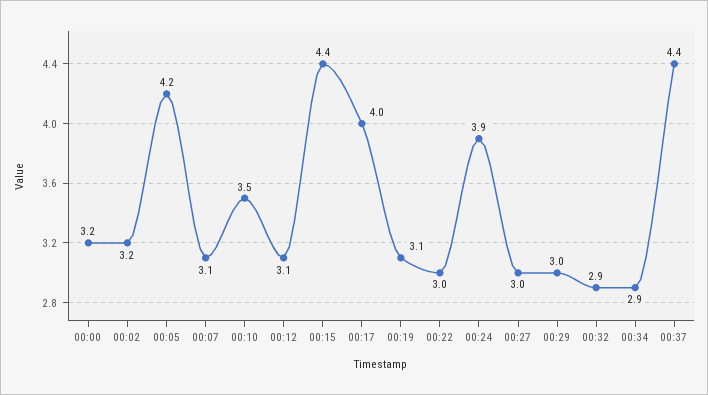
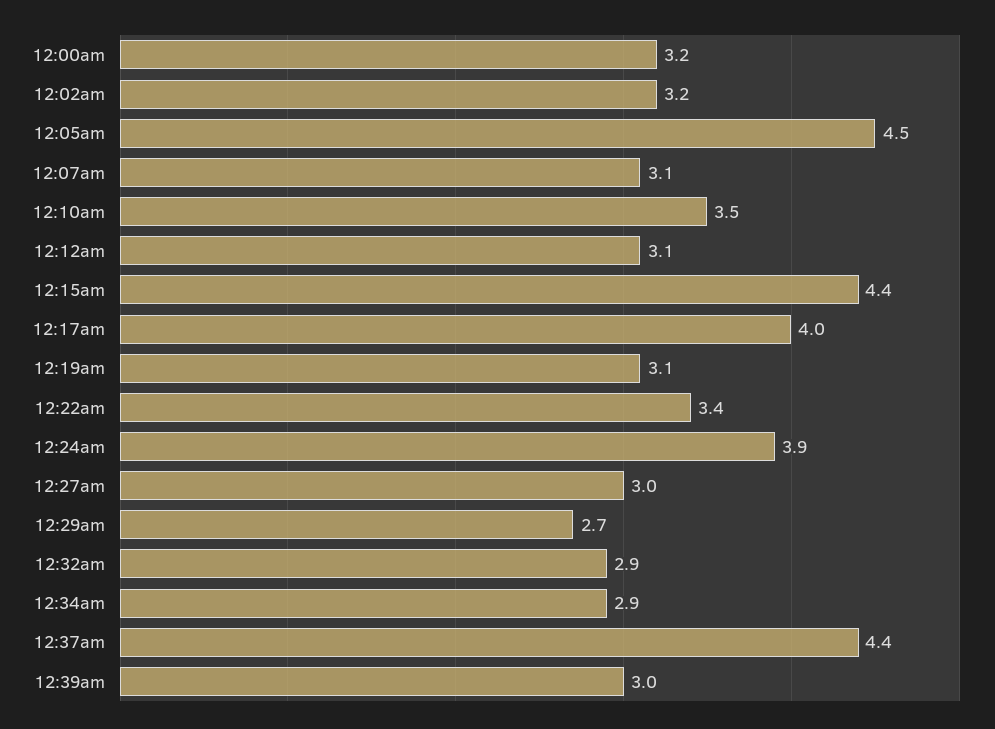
00:05: 4.2 -> 4.5
00:22: 3 -> 3.4
00:29: 3 -> 2.7
12:39am: none -> 3

